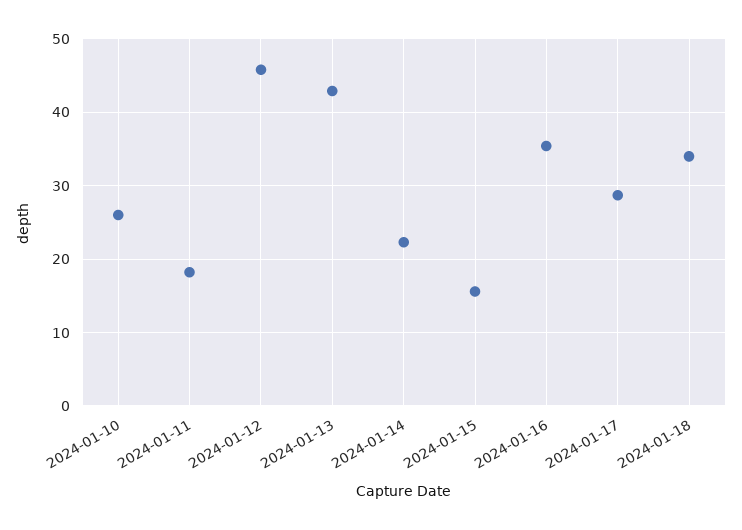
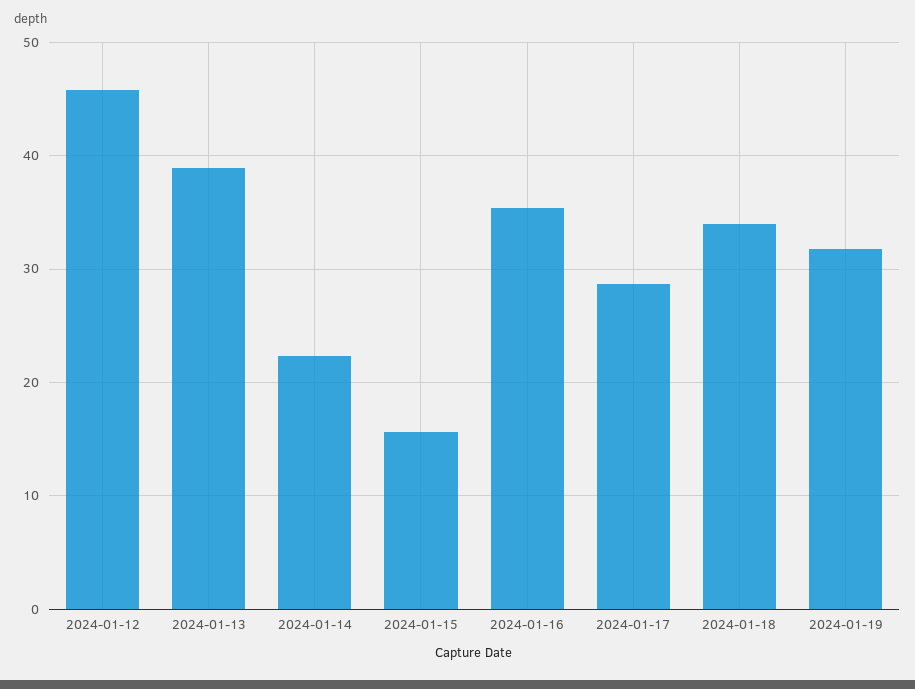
2024-01-10: 26 -> none
2024-01-11: 18 -> none
2024-01-13: 43 -> 39
2024-01-19: none -> 32

